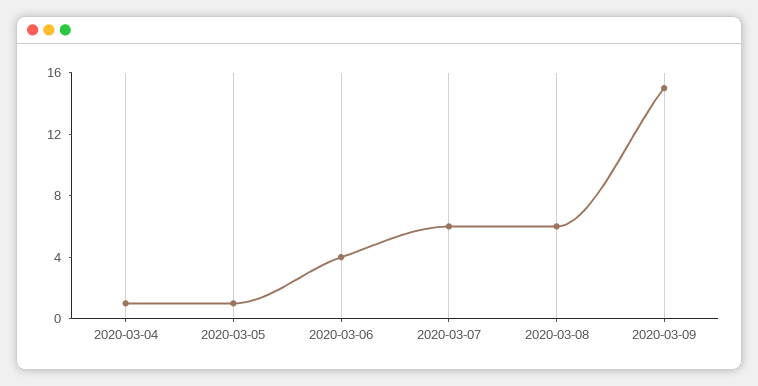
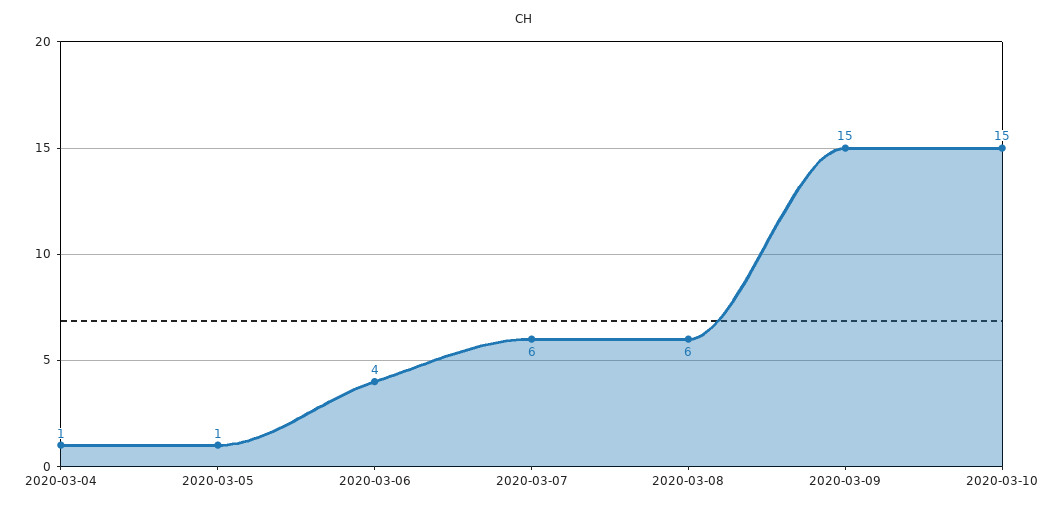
2020-03-10: none -> 15

